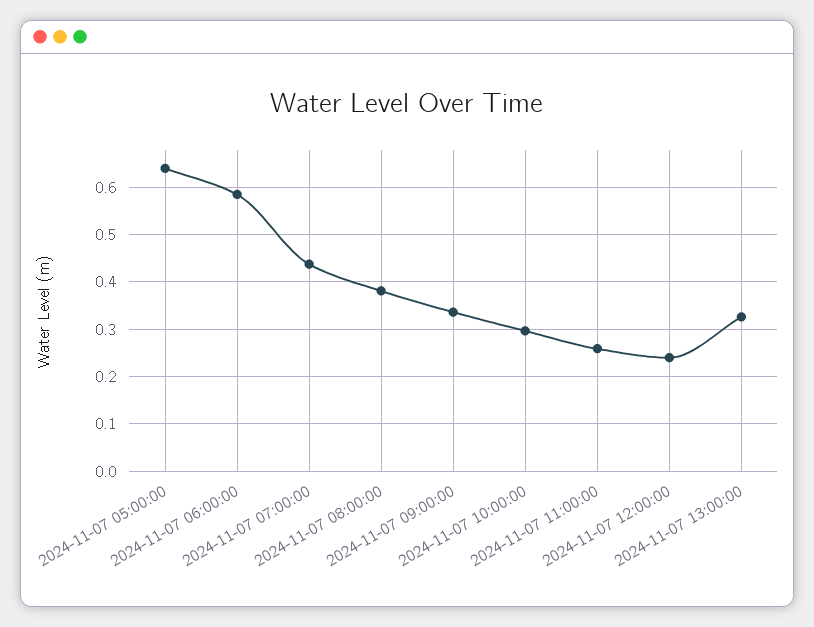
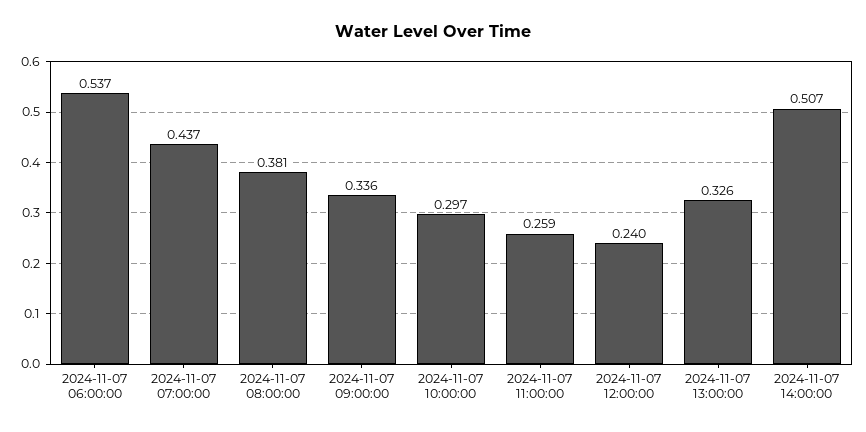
2024-11-07 05:00:00: 0.64 -> none
2024-11-07 06:00:00: 0.58 -> 0.537
2024-11-07 14:00:00: none -> 0.507

